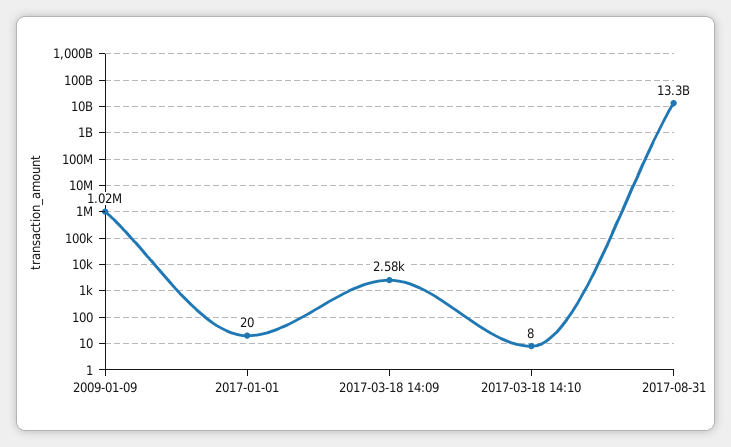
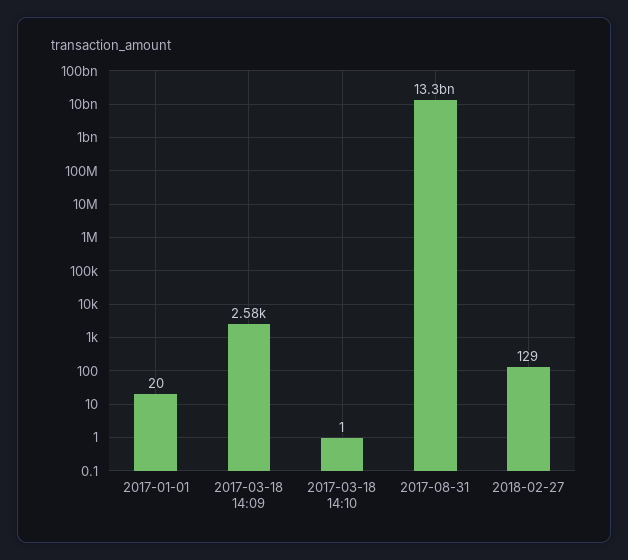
2009-01-09: 1020000 -> none
2017-03-18 14:10: 8 -> 1
2018-02-27: none -> 129

